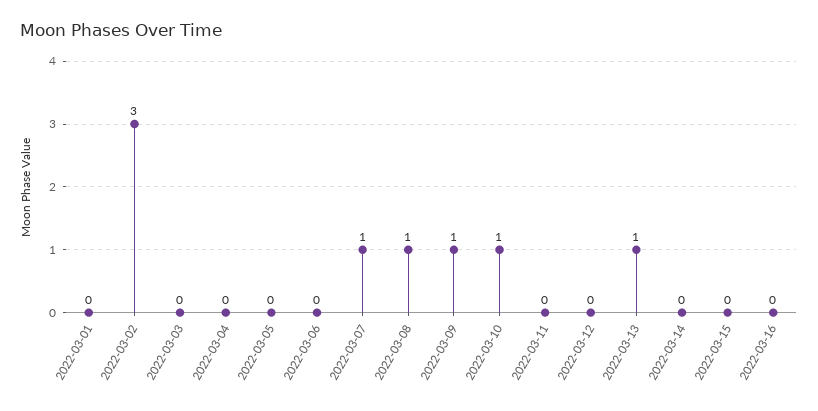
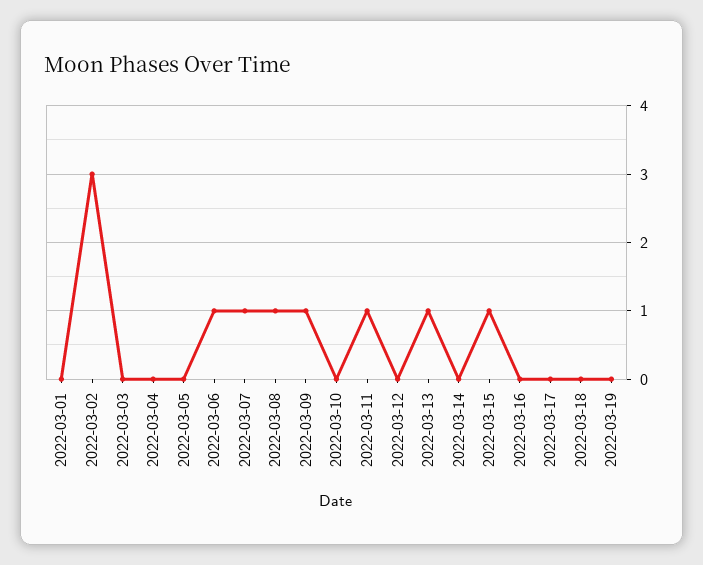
2022-03-06: 0 -> 1
2022-03-10: 1 -> 0
2022-03-11: 0 -> 1
2022-03-15: 0 -> 1
2022-03-17: none -> 0
2022-03-18: none -> 0
2022-03-19: none -> 0

